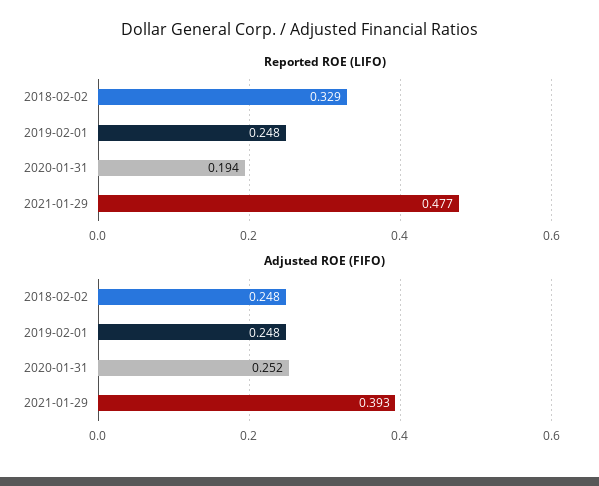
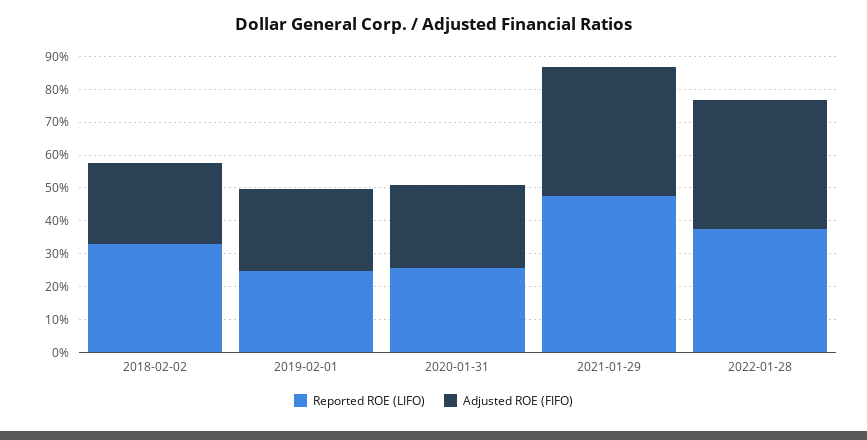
Reported ROE (LIFO), 2020-01-31: 0.194 -> 0.25
Reported ROE (LIFO), 2022-01-28: none -> 0.375
Adjusted ROE (FIFO), 2022-01-28: none -> 0.4

